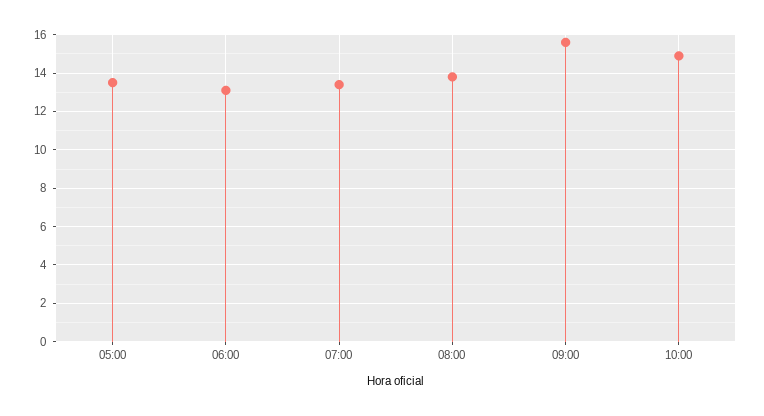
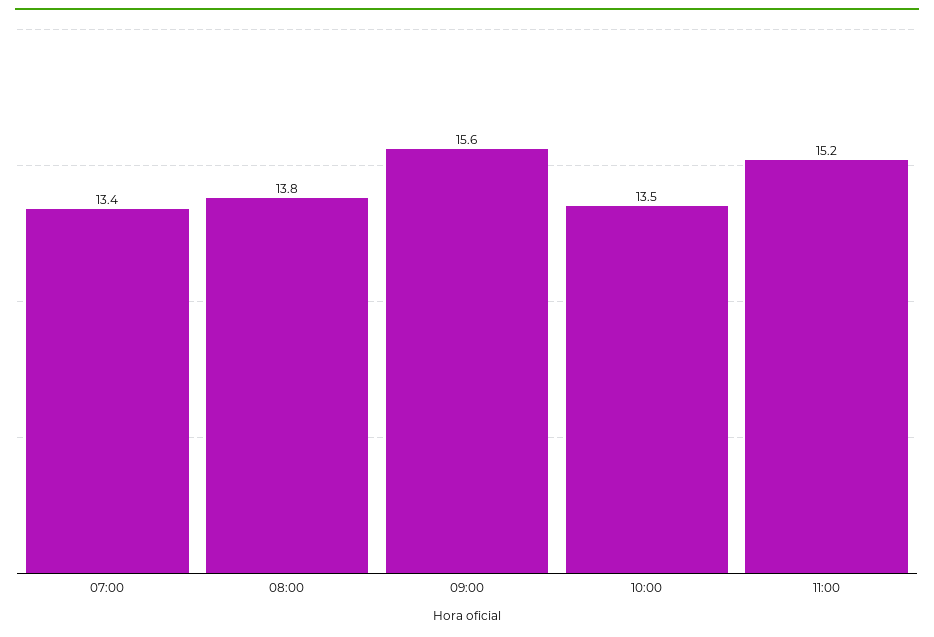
05:00: 13.5 -> none
06:00: 13 -> none
10:00: 15 -> 13.5
11:00: none -> 15.2

